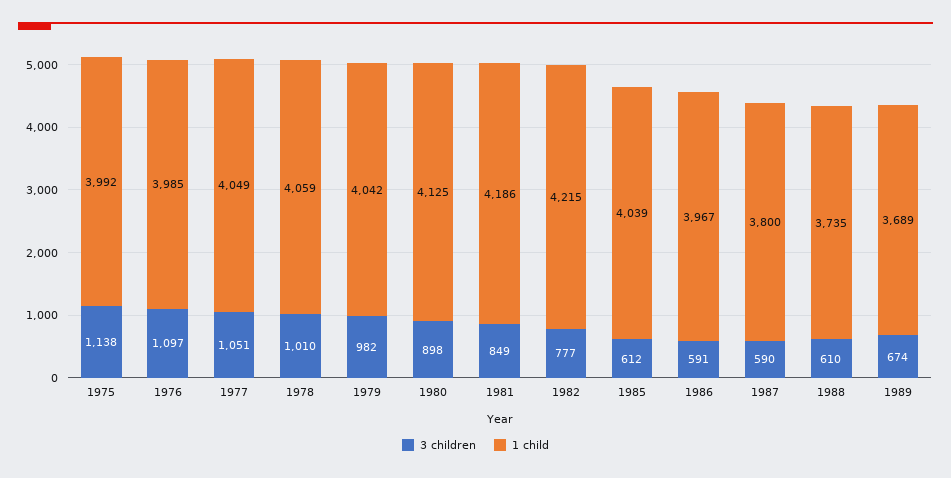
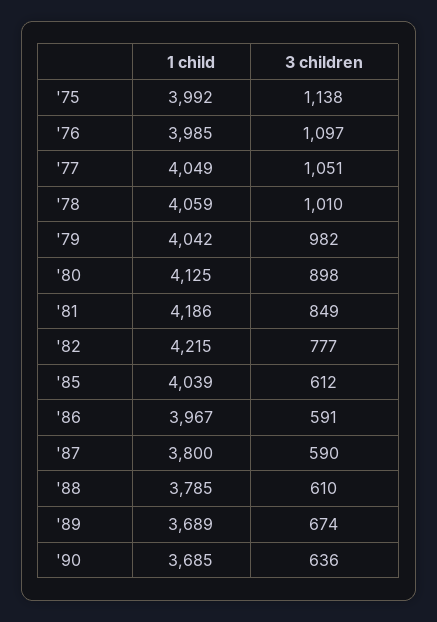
1 child, 1988: 3735 -> 3785
1 child, '90: none -> 3685
3 children, '90: none -> 636

